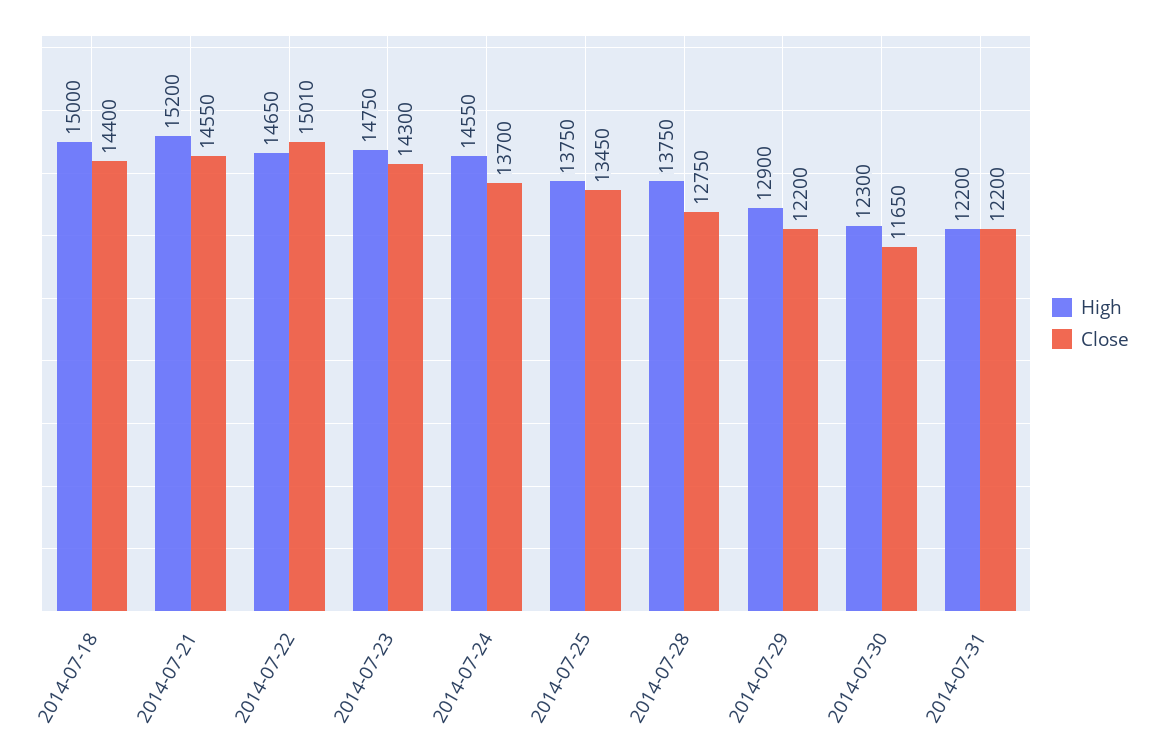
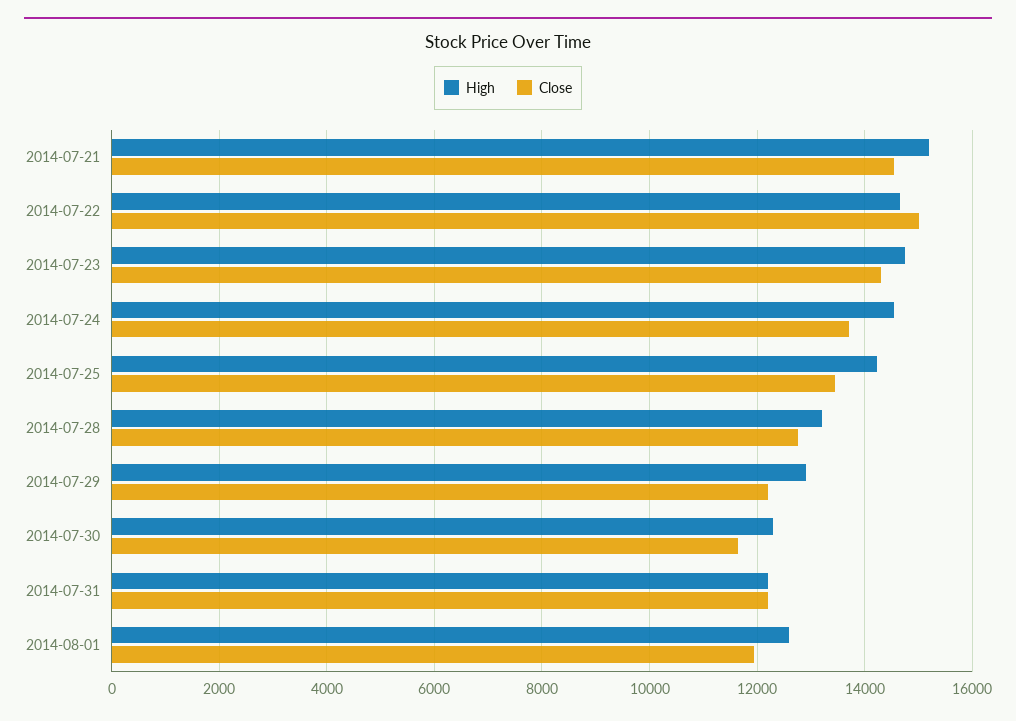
High, 2014-07-18: 15000 -> none
Close, 2014-07-18: 14400 -> none
High, 2014-07-25: 13750 -> 14200
High, 2014-07-28: 13750 -> 13200
High, 2014-08-01: none -> 12600
Close, 2014-08-01: none -> 12000

